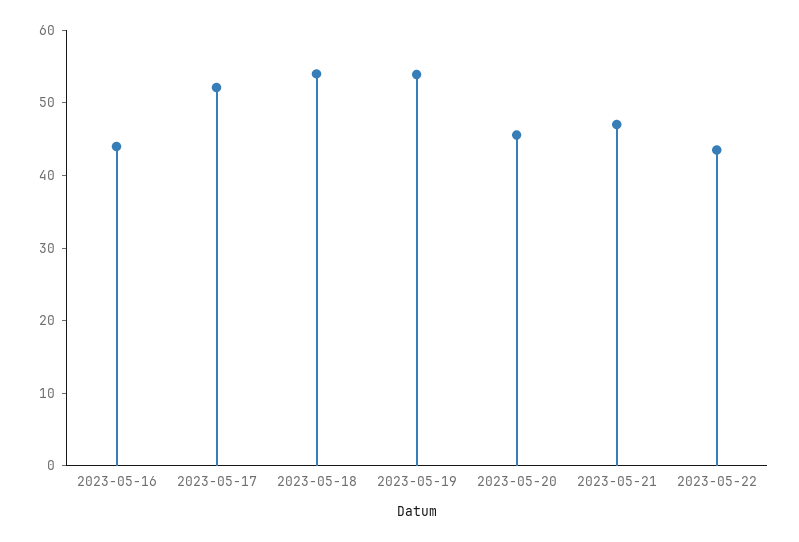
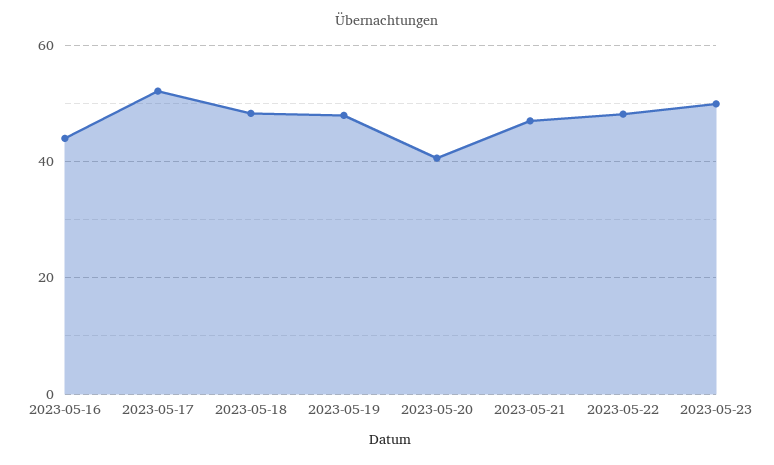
2023-05-18: 54 -> 48
2023-05-19: 54 -> 48
2023-05-20: 46 -> 40
2023-05-22: 44 -> 48
2023-05-23: none -> 50

